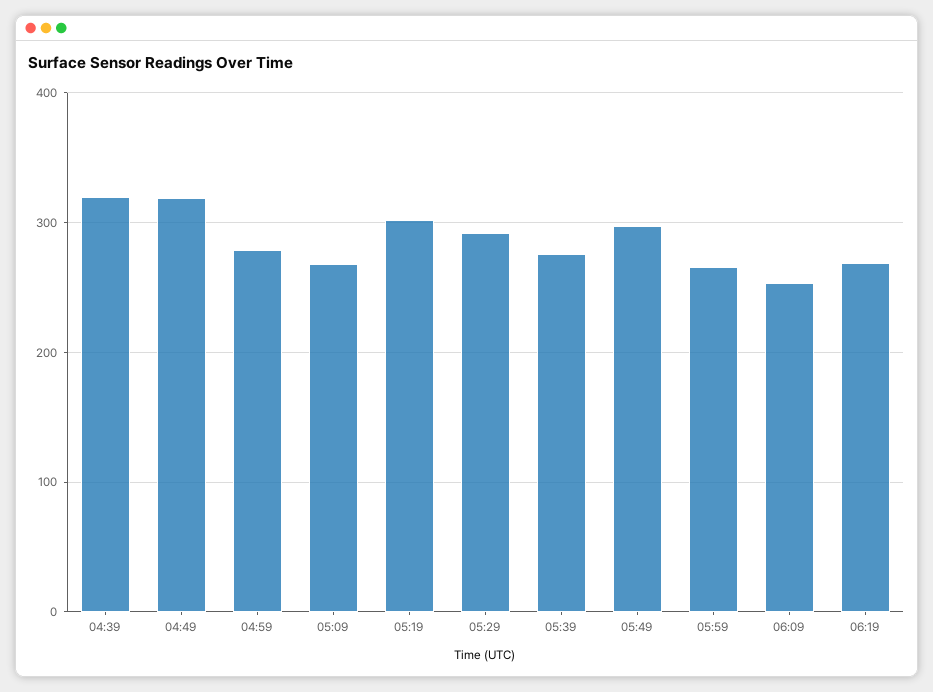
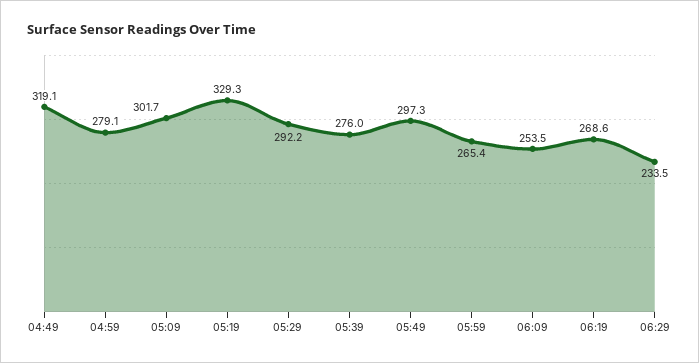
04:39: 320 -> none
05:09: 270 -> 301.7
05:19: 300 -> 329.3
06:29: none -> 233.5

